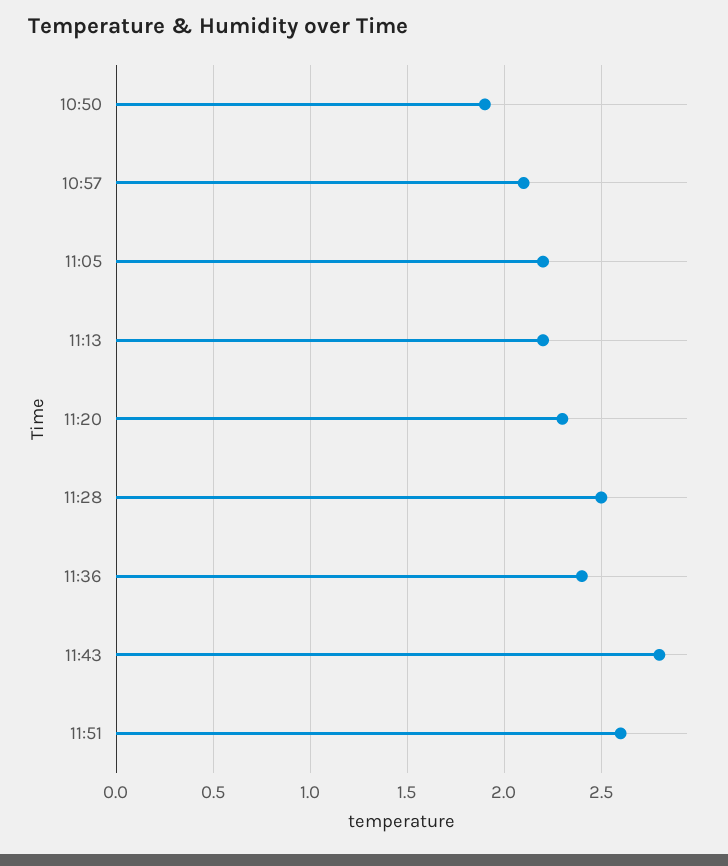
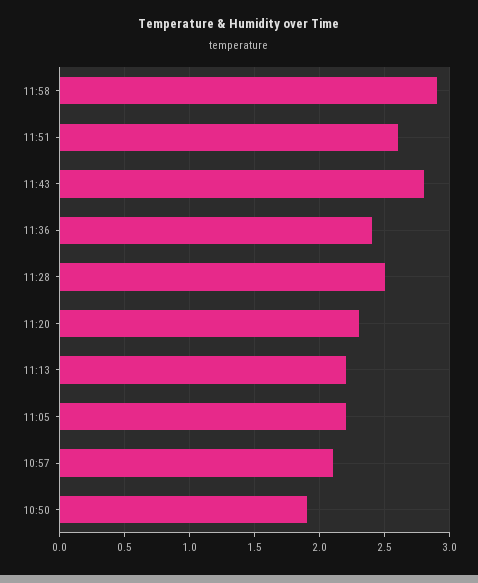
11:58: none -> 2.9

